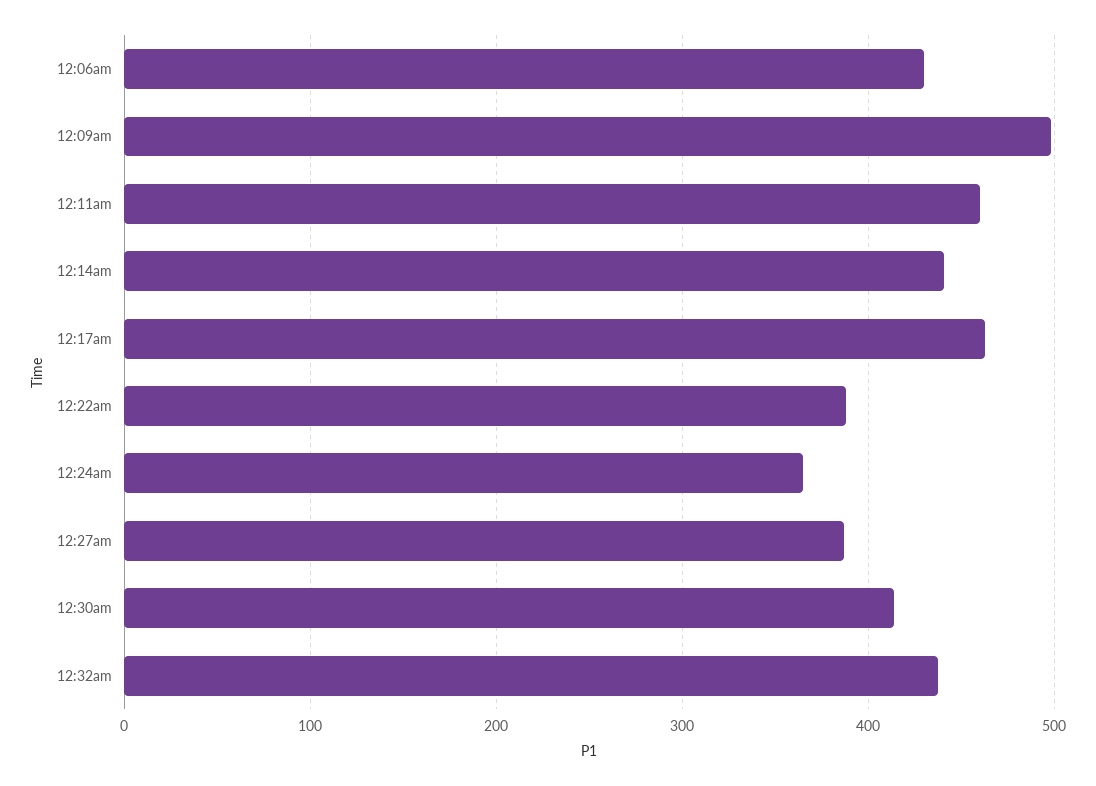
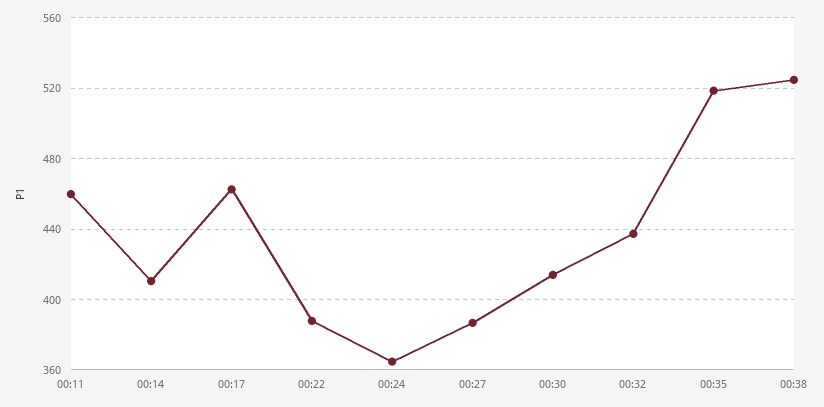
12:06am: 430 -> none
12:09am: 500 -> none
12:14am: 440 -> 410
00:35: none -> 520
00:38: none -> 525

